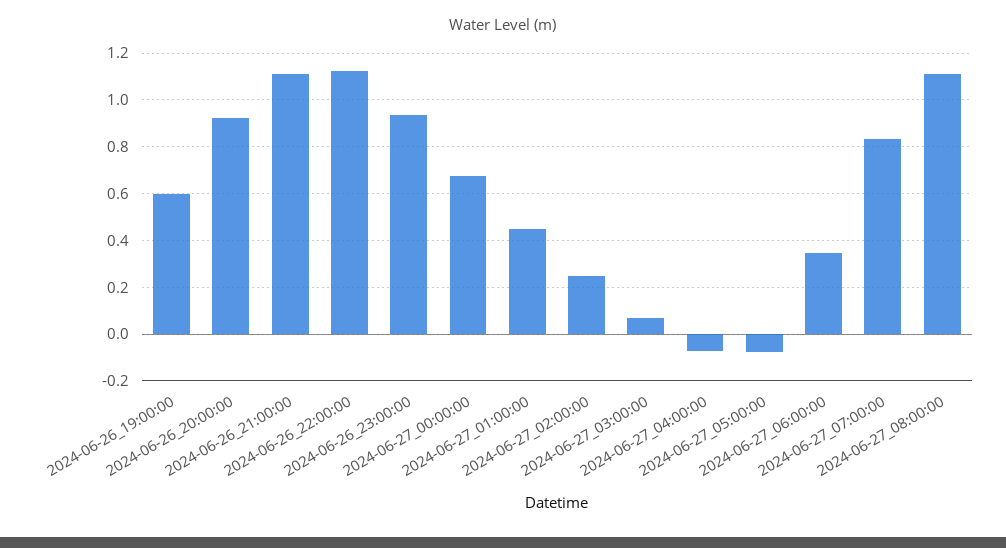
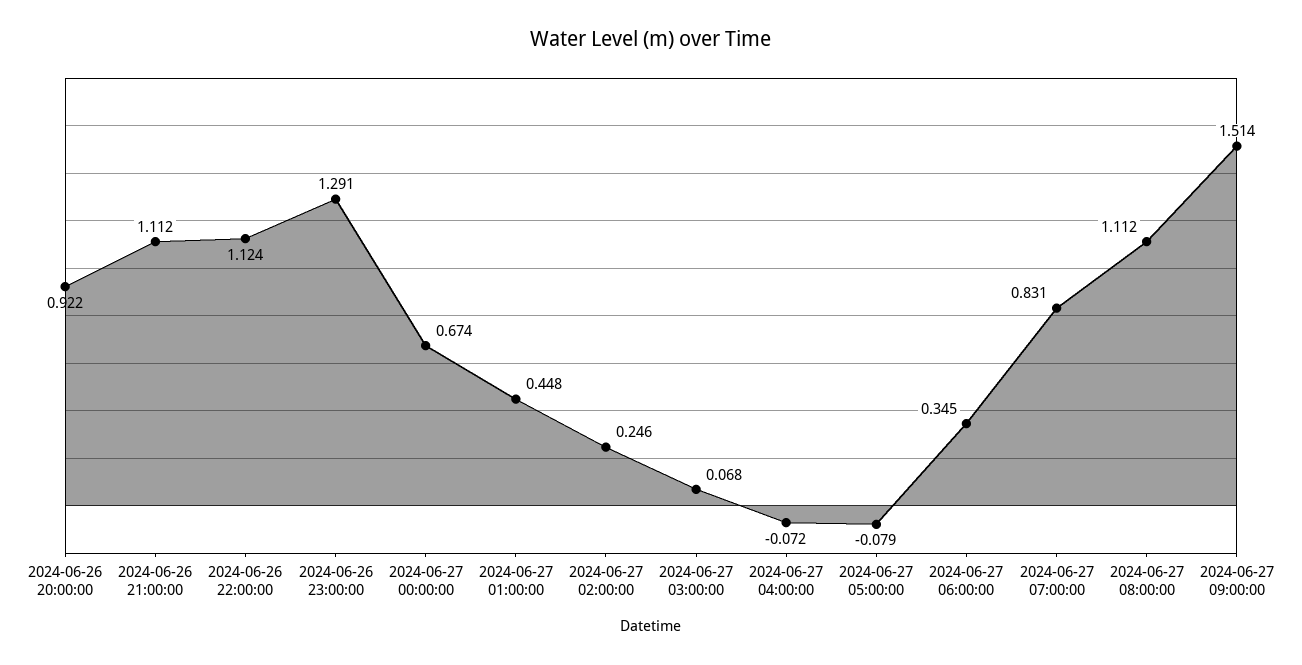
2024-06-26_19:00:00: 0.6 -> none
2024-06-26_23:00:00: 0.95 -> 1.291
2024-06-27 09:00:00: none -> 1.514

